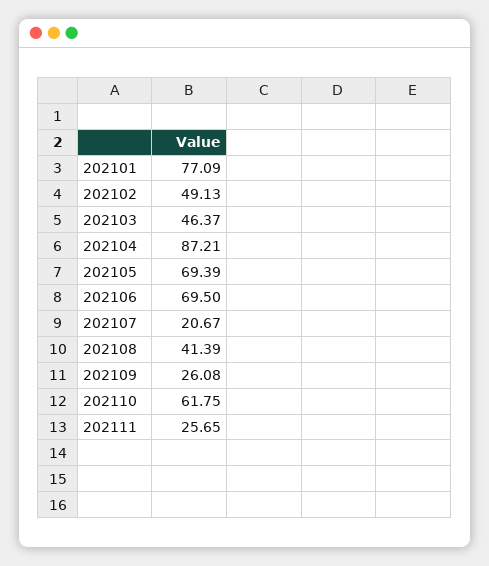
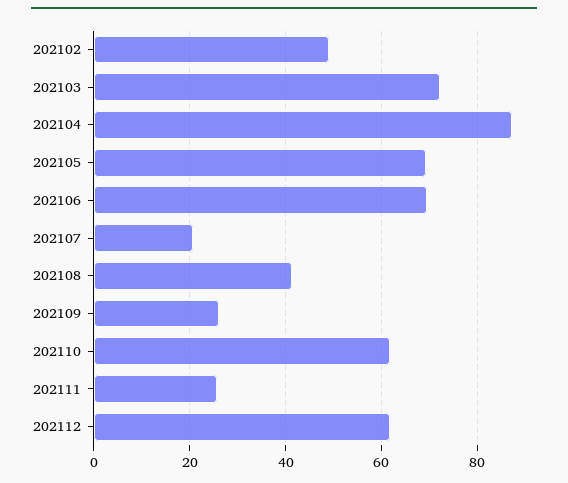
202101: 77.09 -> none
202103: 46.37 -> 72
202112: none -> 62

